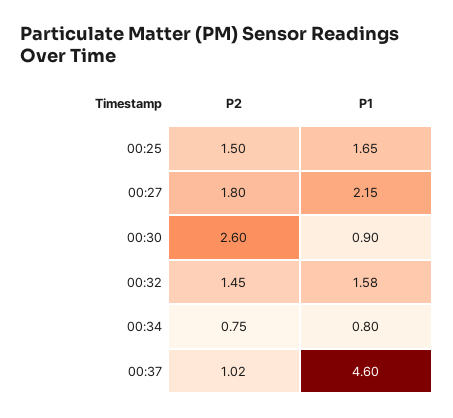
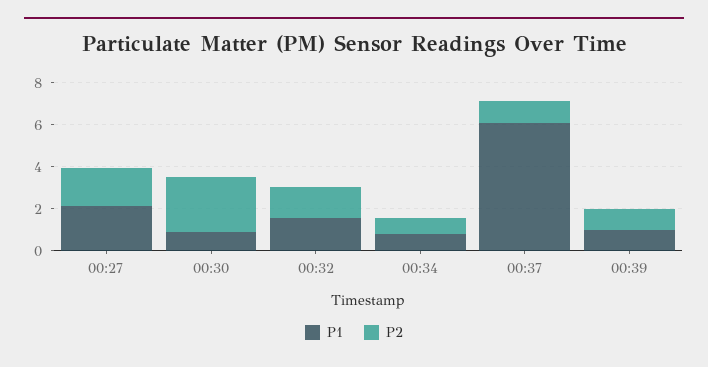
P2, 00:25: 1.5 -> none
P1, 00:25: 1.65 -> none
P1, 00:37: 4.6 -> 6
P1, 00:39: none -> 1
P2, 00:39: none -> 1

